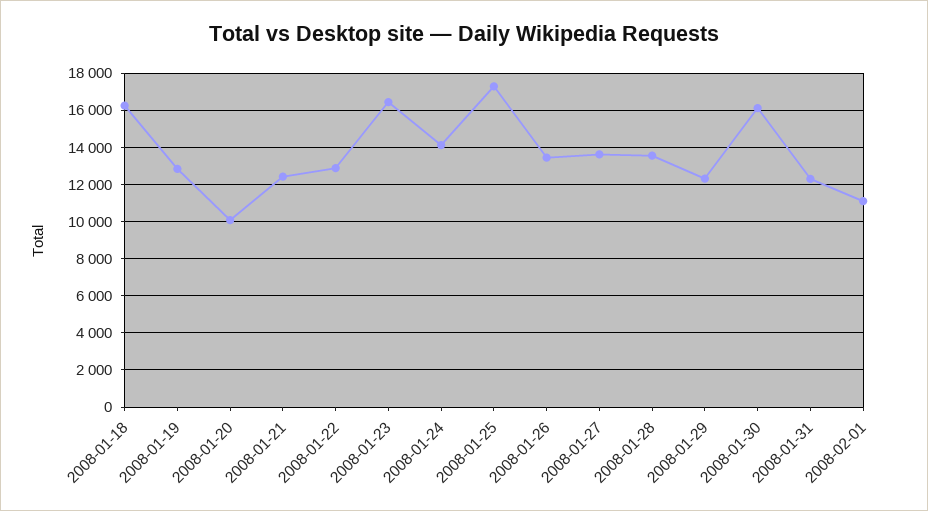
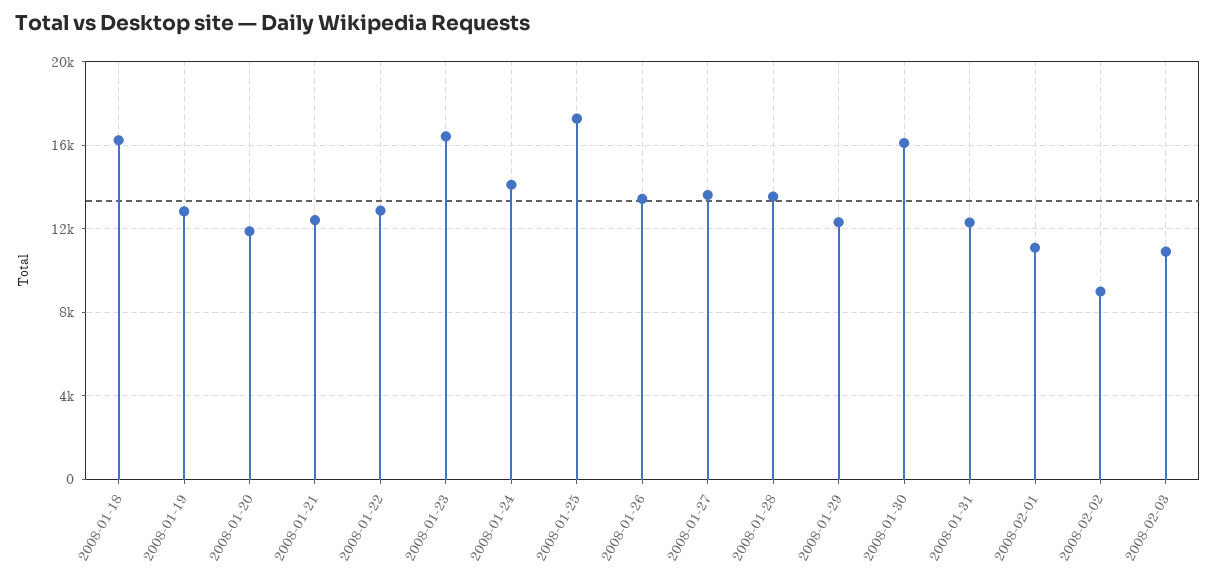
2008-01-20: 10000 -> 12000
2008-02-02: none -> 9000
2008-02-03: none -> 11000

